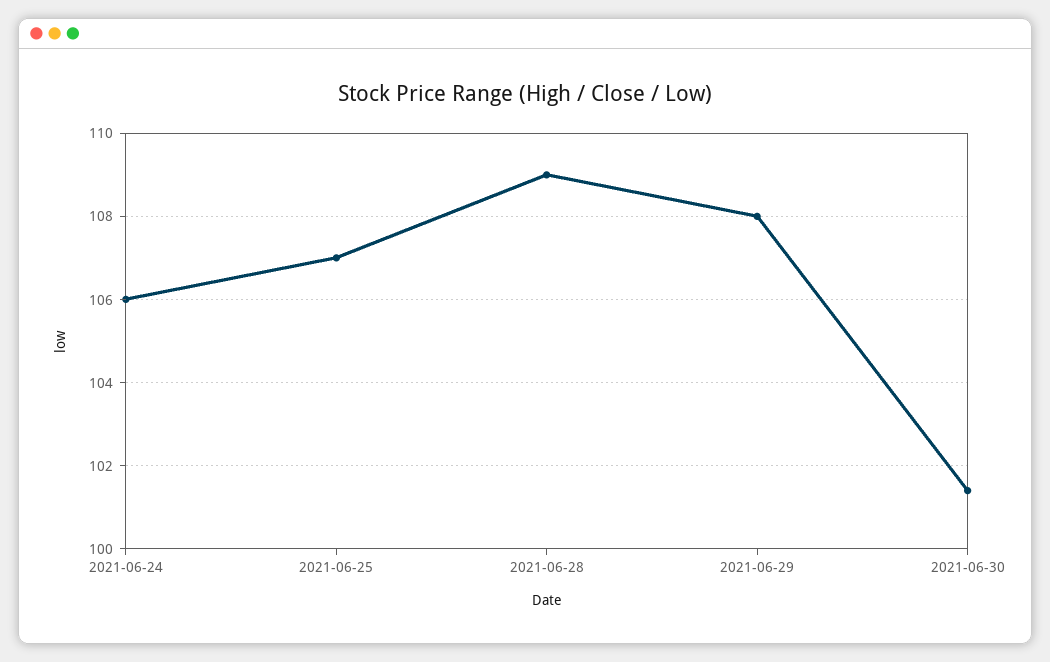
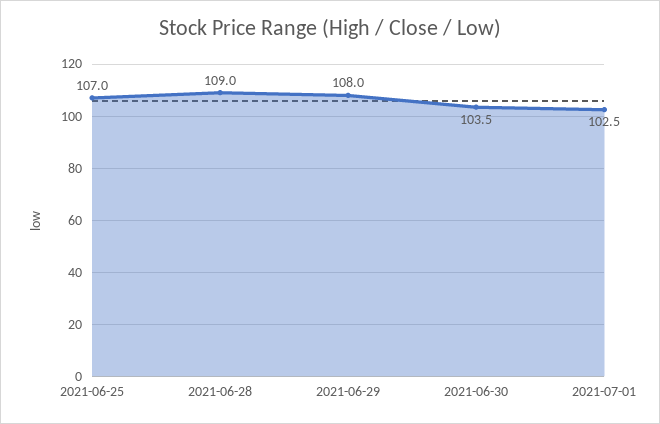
2021-06-24: 106 -> none
2021-06-30: 101.5 -> 103.5
2021-07-01: none -> 102.5

